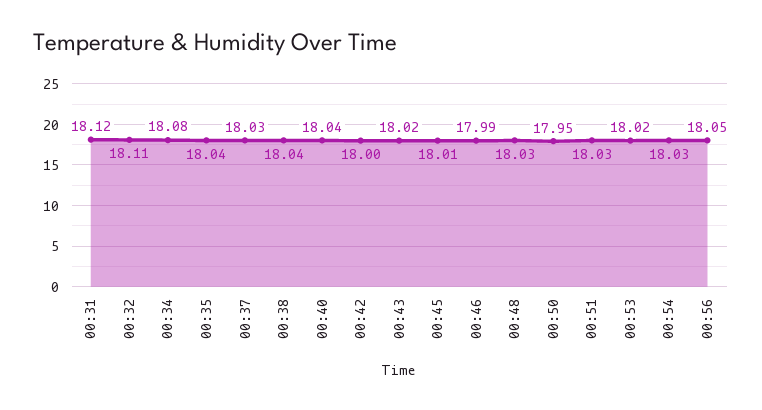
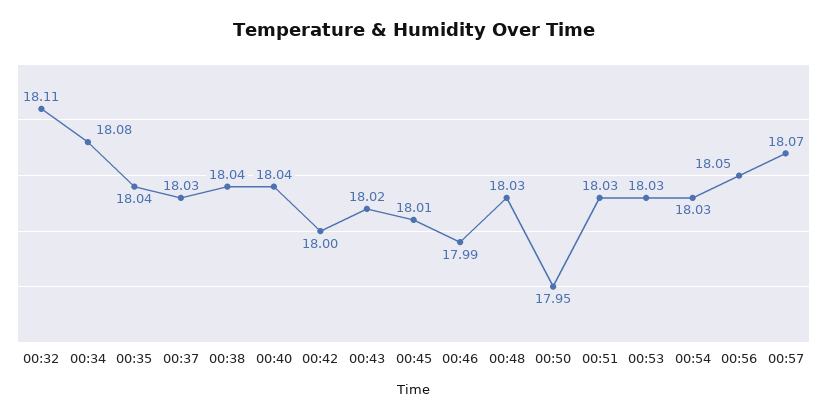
00:31: 18.12 -> none
00:53: 18.02 -> 18.03
00:57: none -> 18.07

